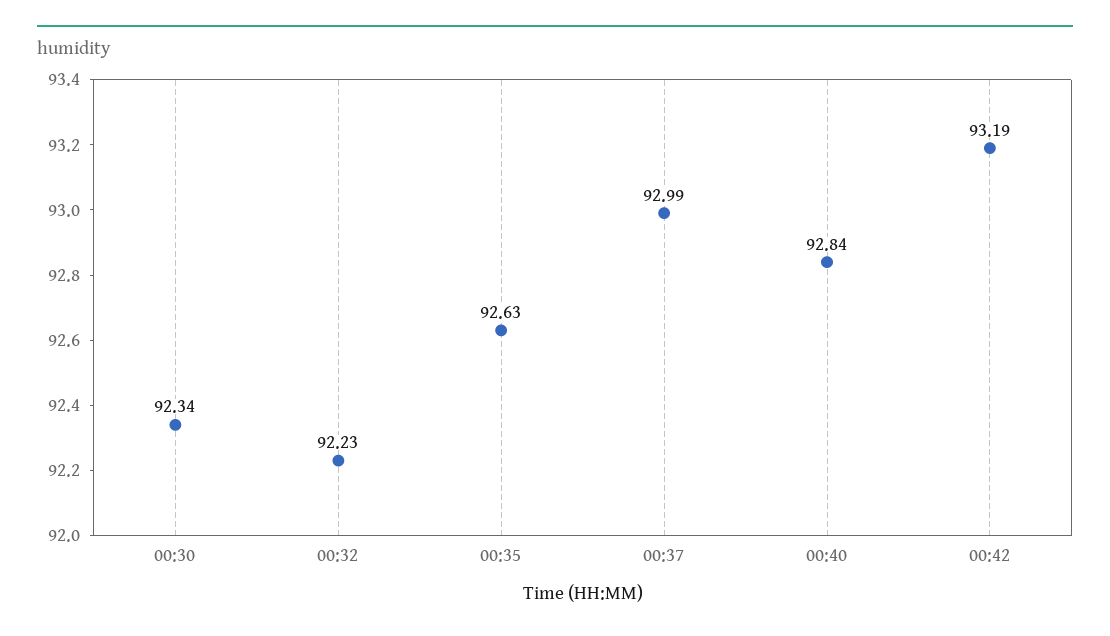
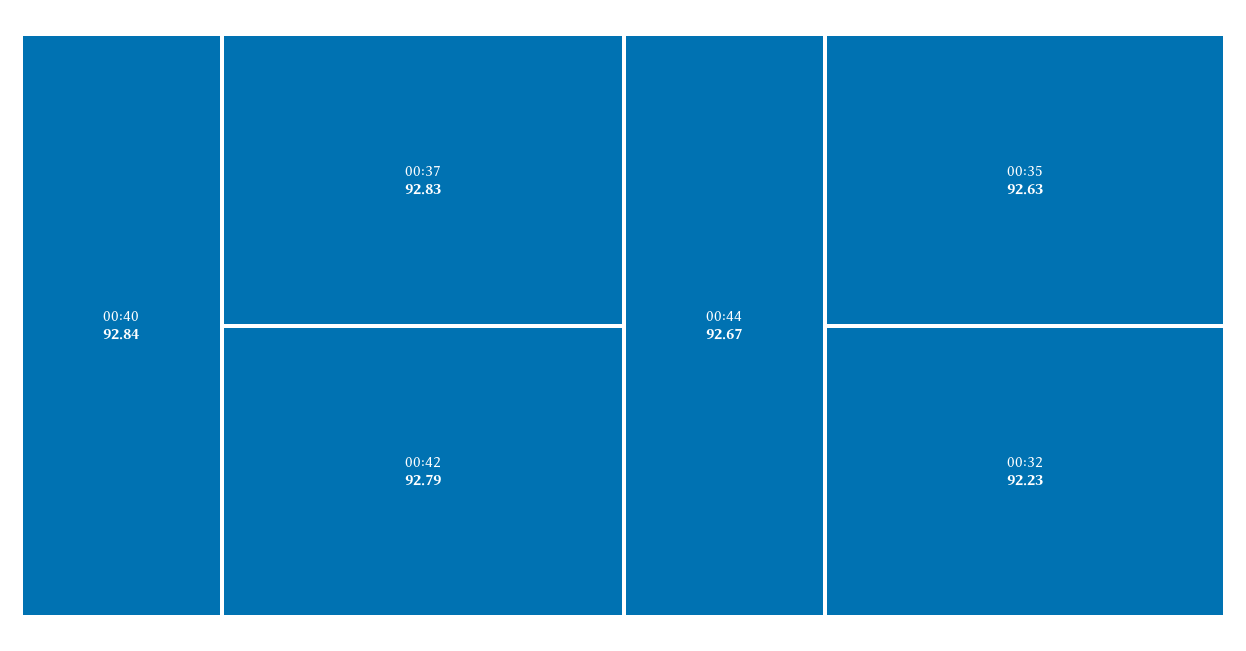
00:30: 92.34 -> none
00:37: 92.99 -> 92.83
00:42: 93.19 -> 92.79
00:44: none -> 92.67

